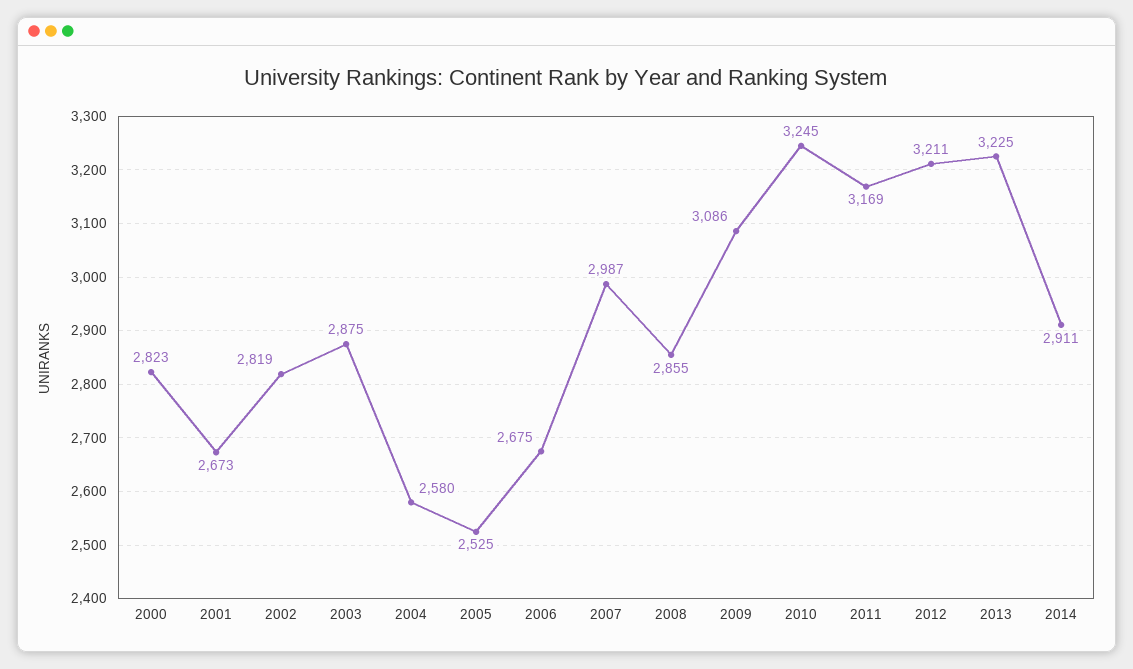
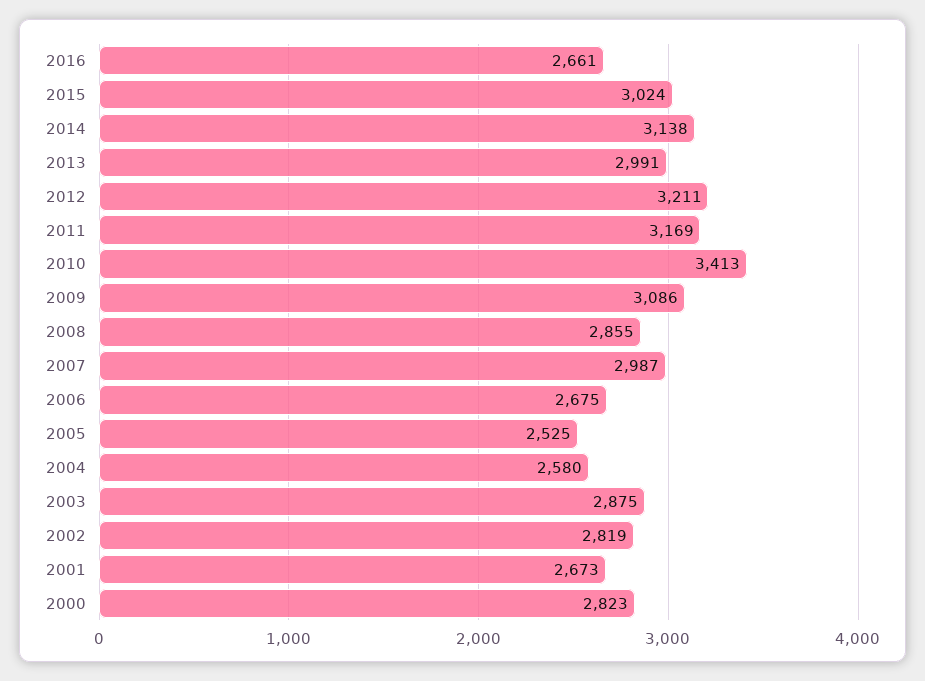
2010: 3245 -> 3413
2013: 3225 -> 2991
2014: 2911 -> 3138
2016: none -> 2661
2015: none -> 3024

